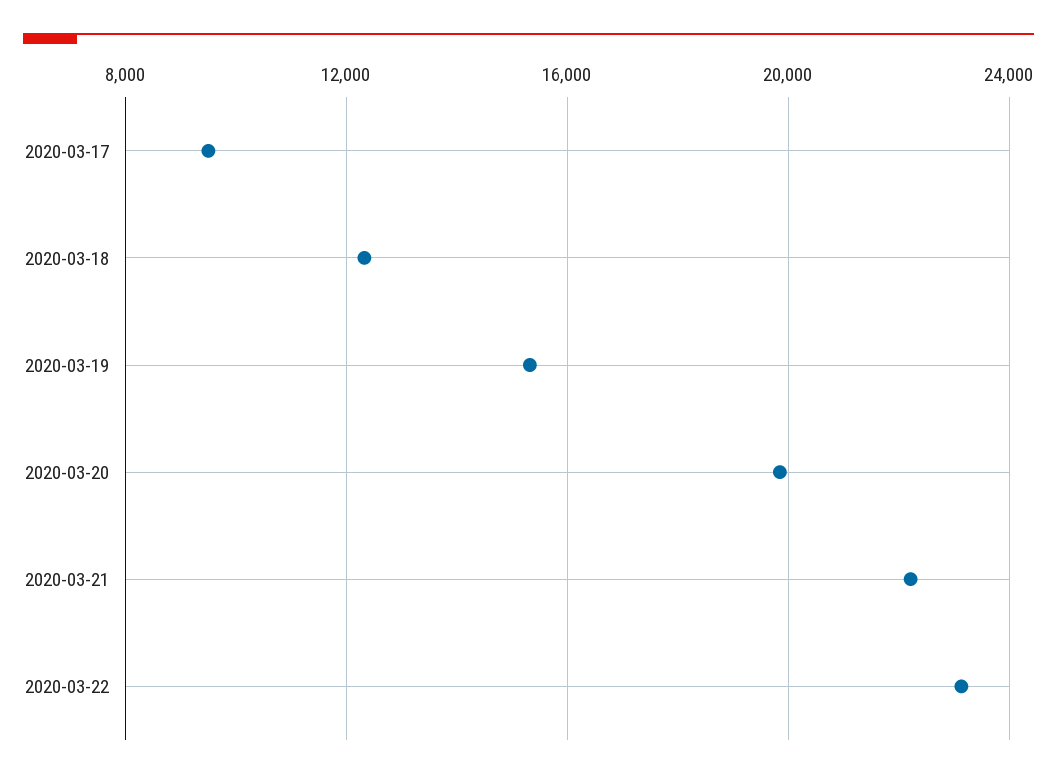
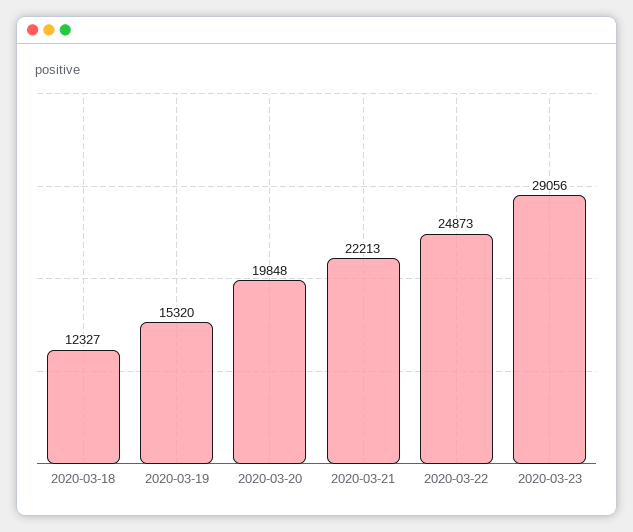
2020-03-17: 9500 -> none
2020-03-22: 23000 -> 24873
2020-03-23: none -> 29056

